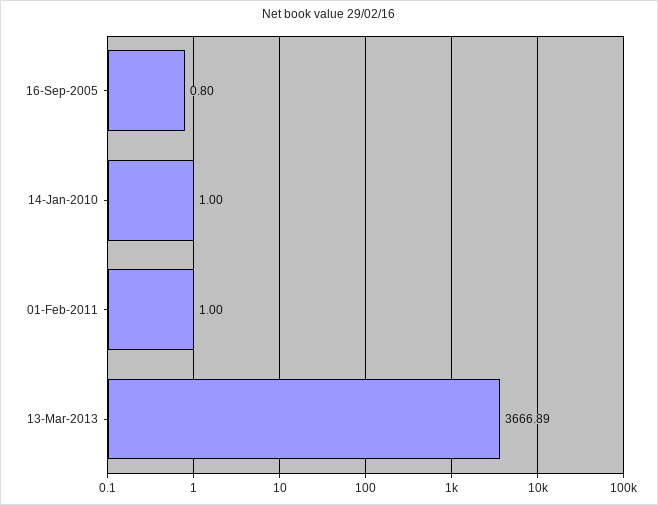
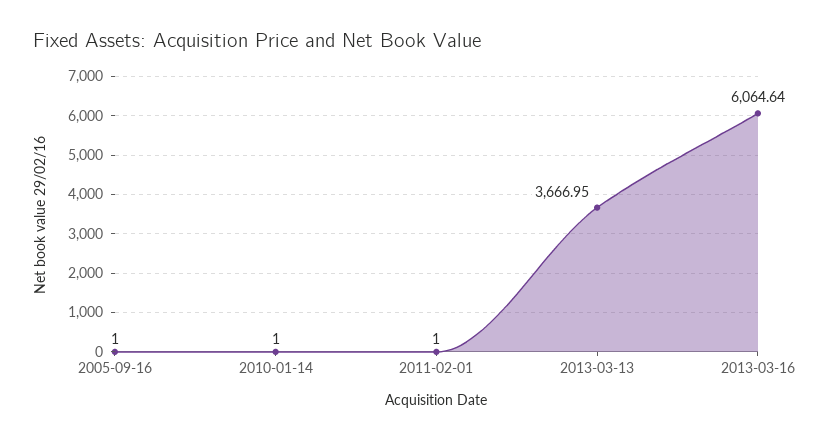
16-Sep-2005: 0.8 -> 1
13-Mar-2013: 3666.89 -> 3666.95
2013-03-16: none -> 6064.64

